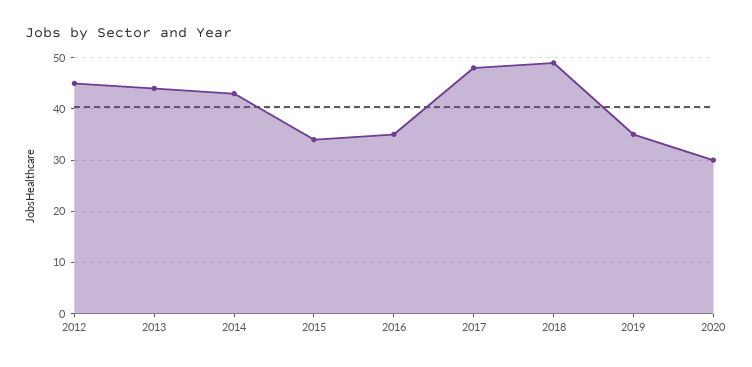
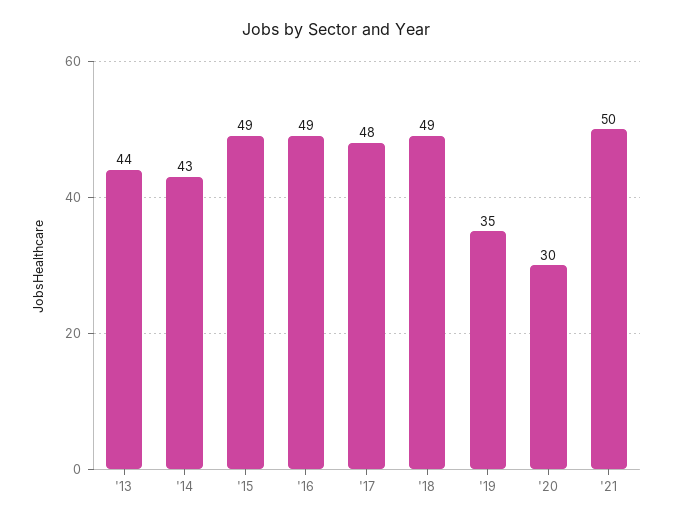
2012: 45 -> none
2015: 35 -> 49
2016: 35 -> 49
'21: none -> 50

